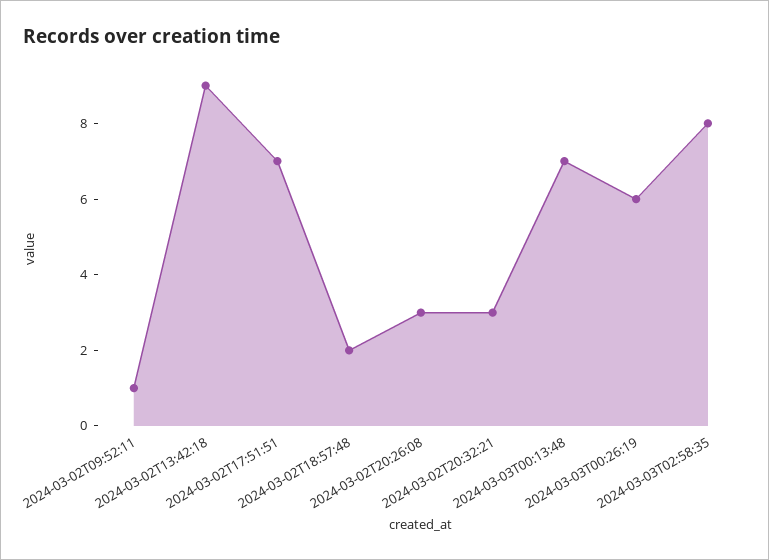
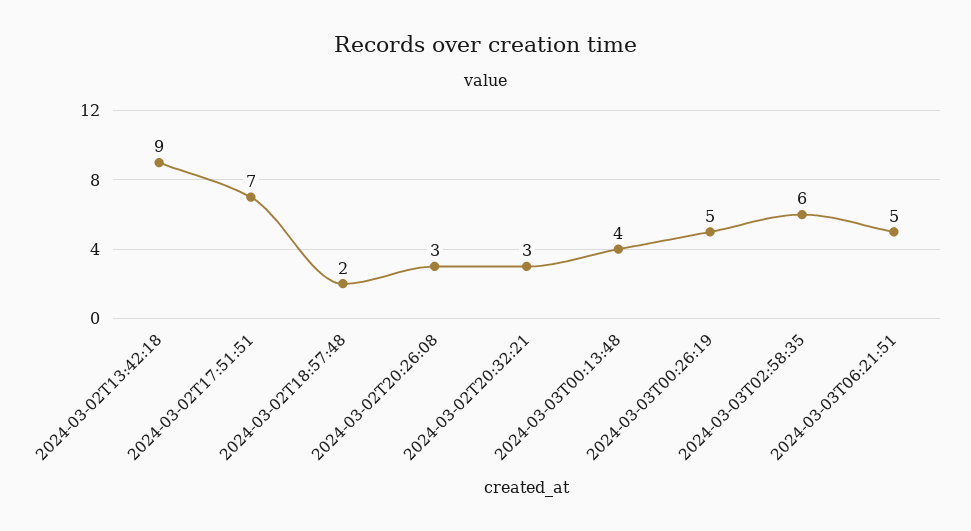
2024-03-02T09:52:11: 1 -> none
2024-03-03T00:13:48: 7 -> 4
2024-03-03T00:26:19: 6 -> 5
2024-03-03T02:58:35: 8 -> 6
2024-03-03T06:21:51: none -> 5

